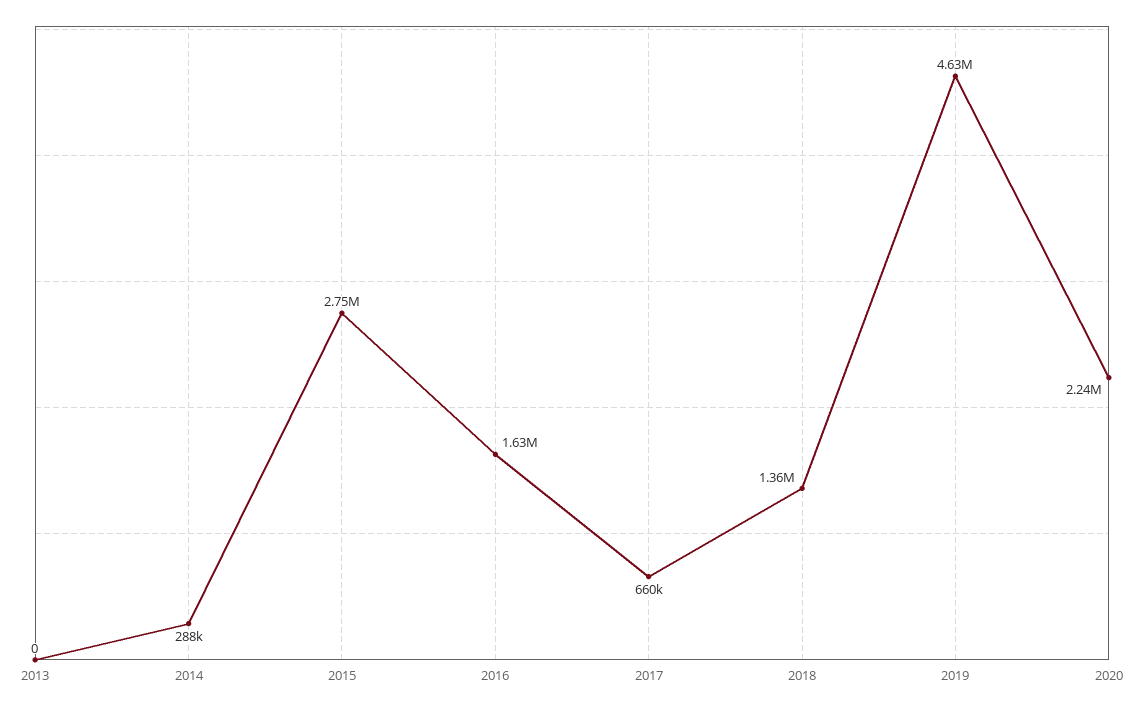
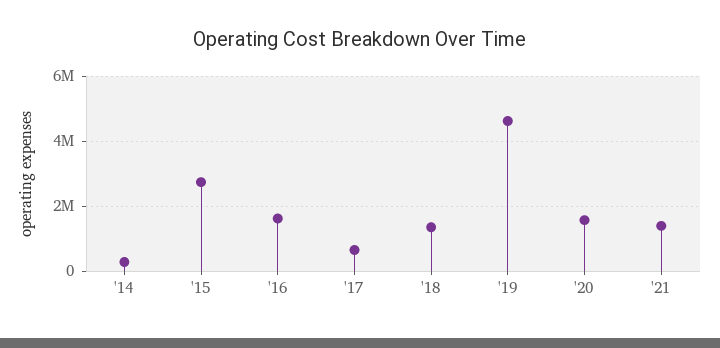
2013: 0 -> none
2020: 2240000 -> 1600000
'21: none -> 1400000

